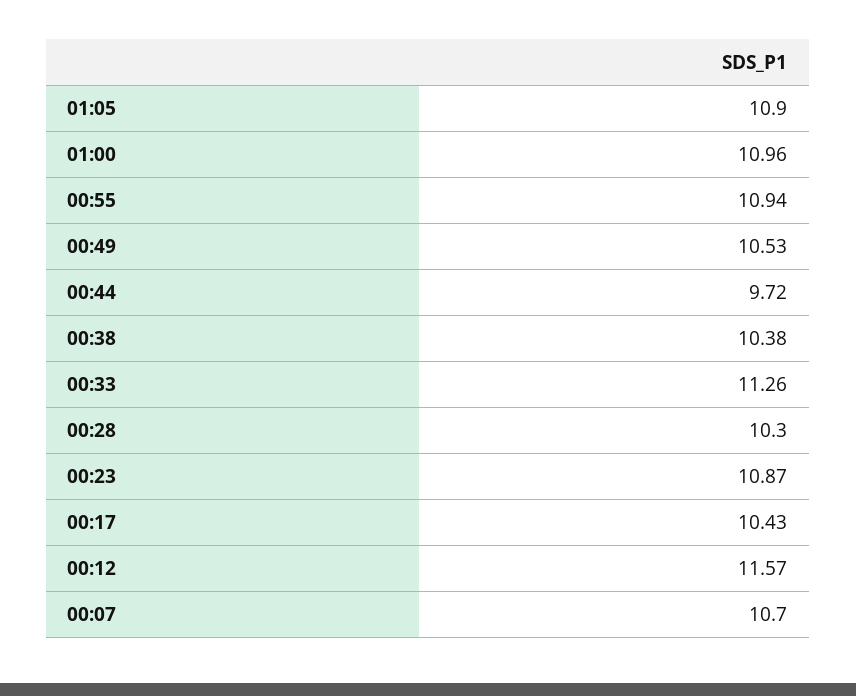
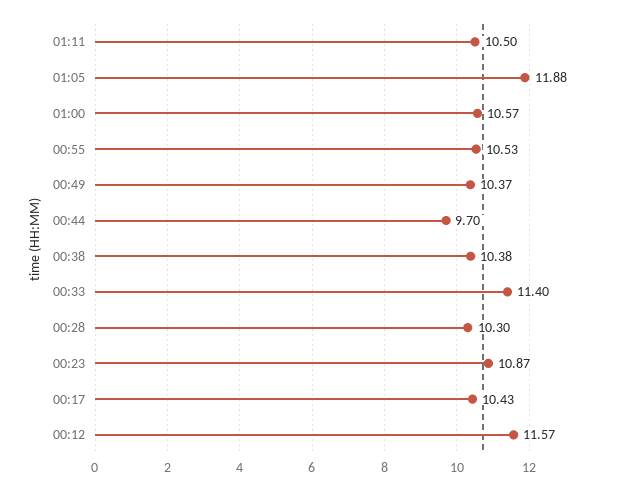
01:05: 10.9 -> 11.88
01:00: 10.96 -> 10.57
00:55: 10.94 -> 10.53
00:49: 10.53 -> 10.37
00:44: 9.72 -> 9.7
00:33: 11.26 -> 11.4
00:07: 10.7 -> none
01:11: none -> 10.5

